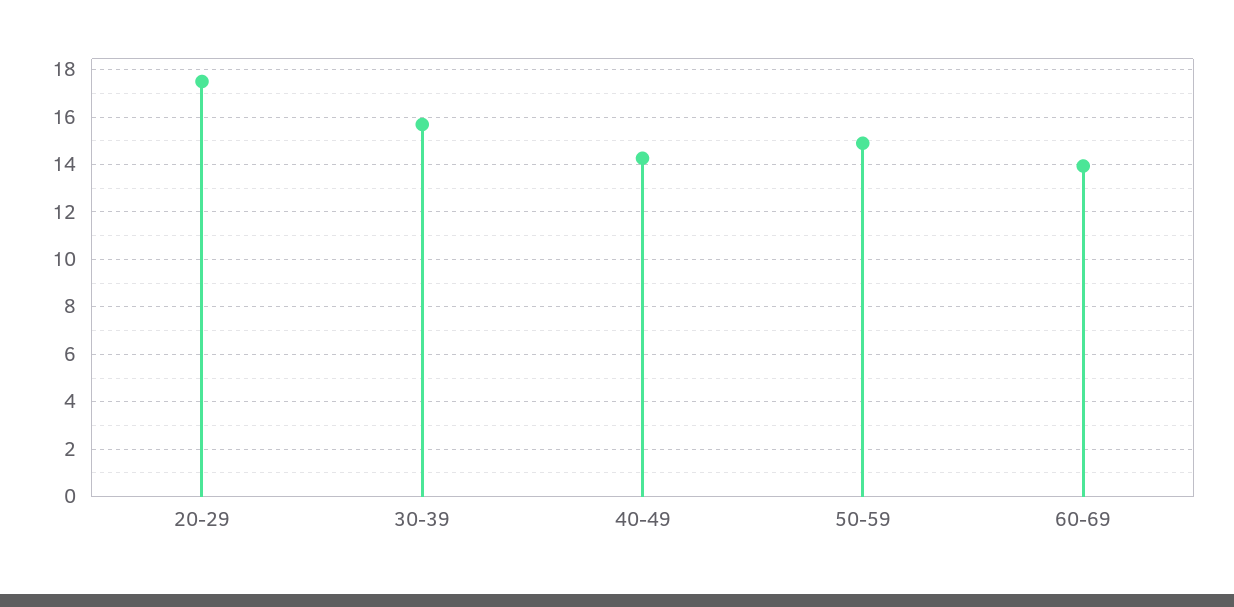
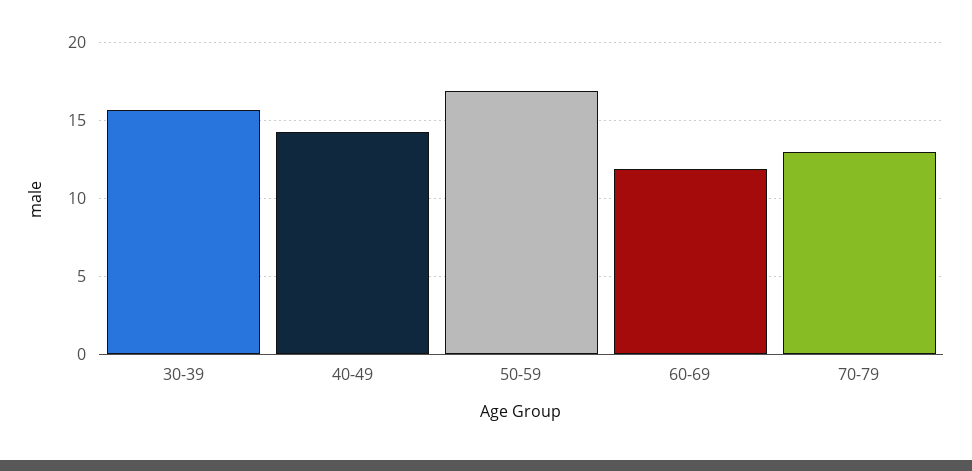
20-29: 17.5 -> none
50-59: 15 -> 17
60-69: 14 -> 12
70-79: none -> 13

